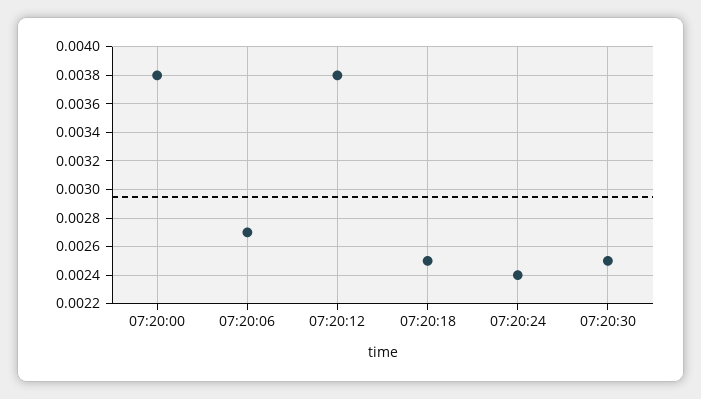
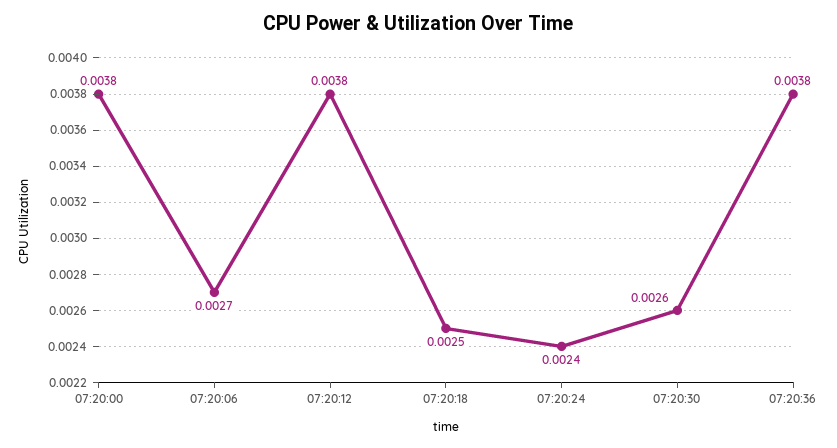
07:20:30: 0.0025 -> 0.0026
07:20:36: none -> 0.0038

